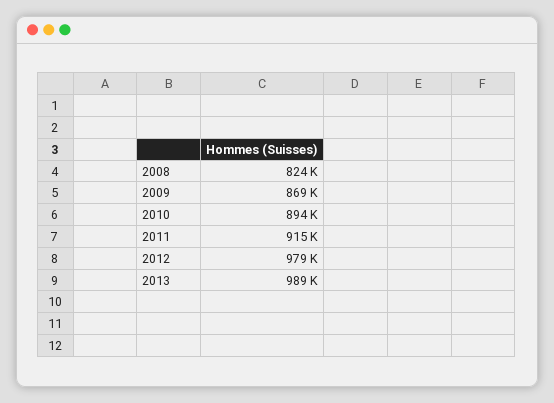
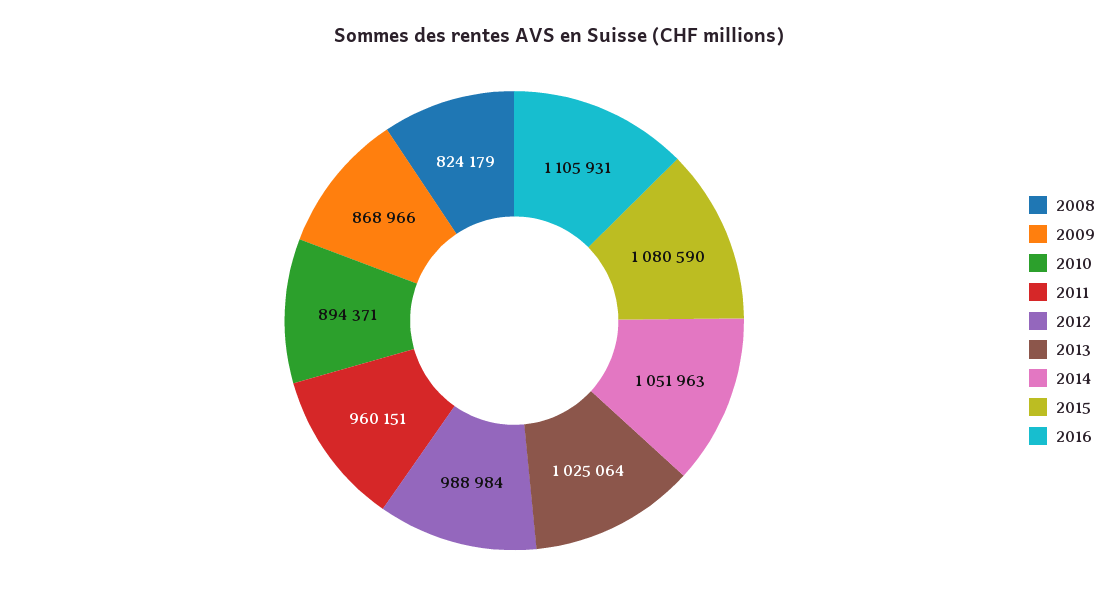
2011: 915000 -> 960151
2012: 979000 -> 988984
2013: 989000 -> 1025064
2014: none -> 1051963
2015: none -> 1080590
2016: none -> 1105931

